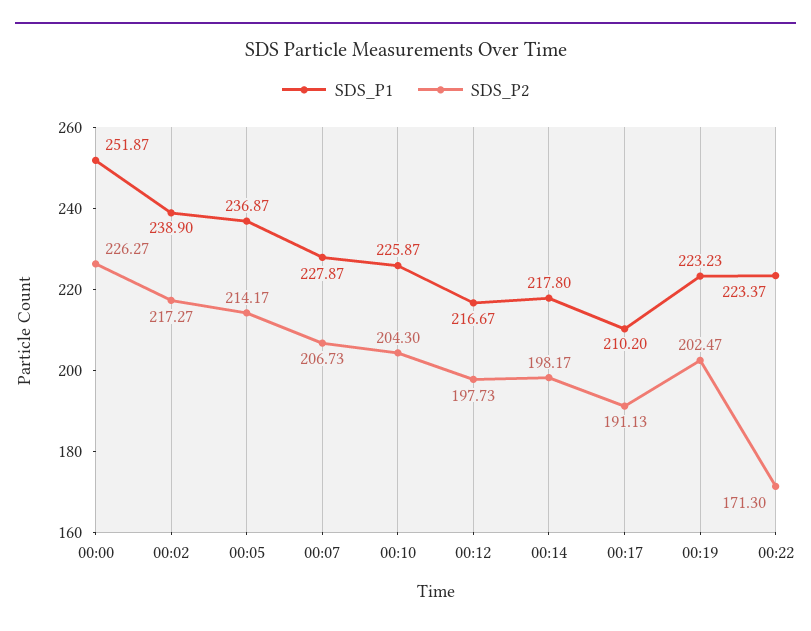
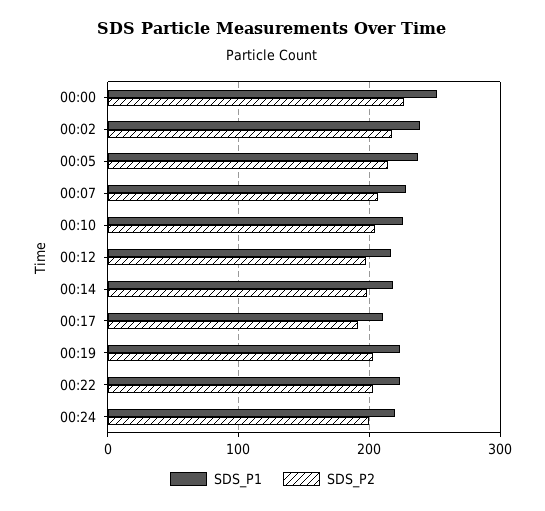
SDS_P2, 00:22: 171.3 -> 200
SDS_P1, 00:24: none -> 220
SDS_P2, 00:24: none -> 200

